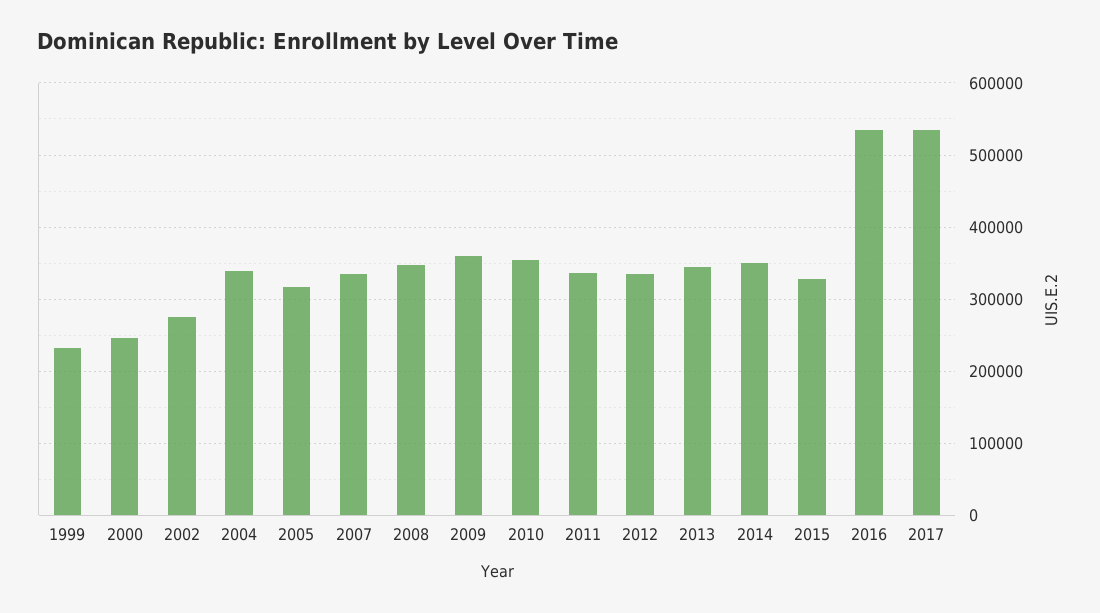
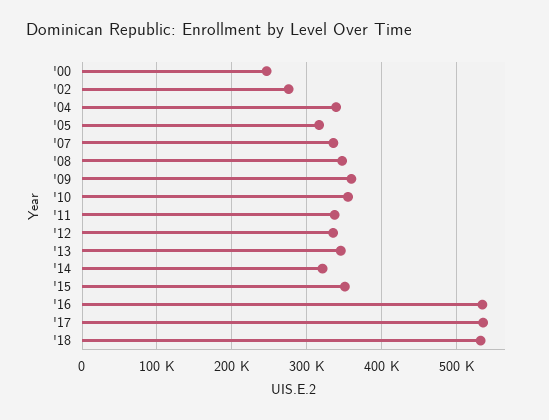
1999: 230000 -> none
2014: 350000 -> 320000
2015: 330000 -> 350000
'18: none -> 530000

